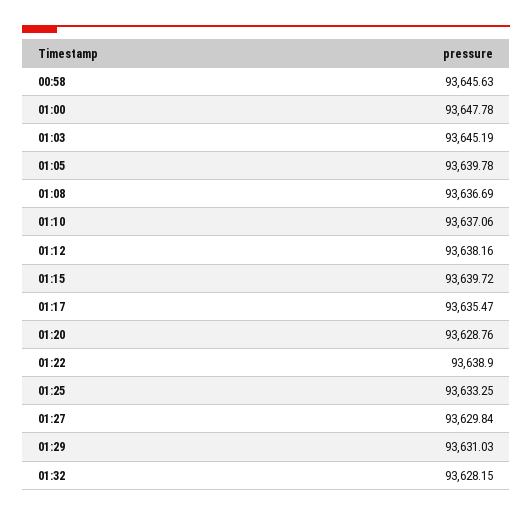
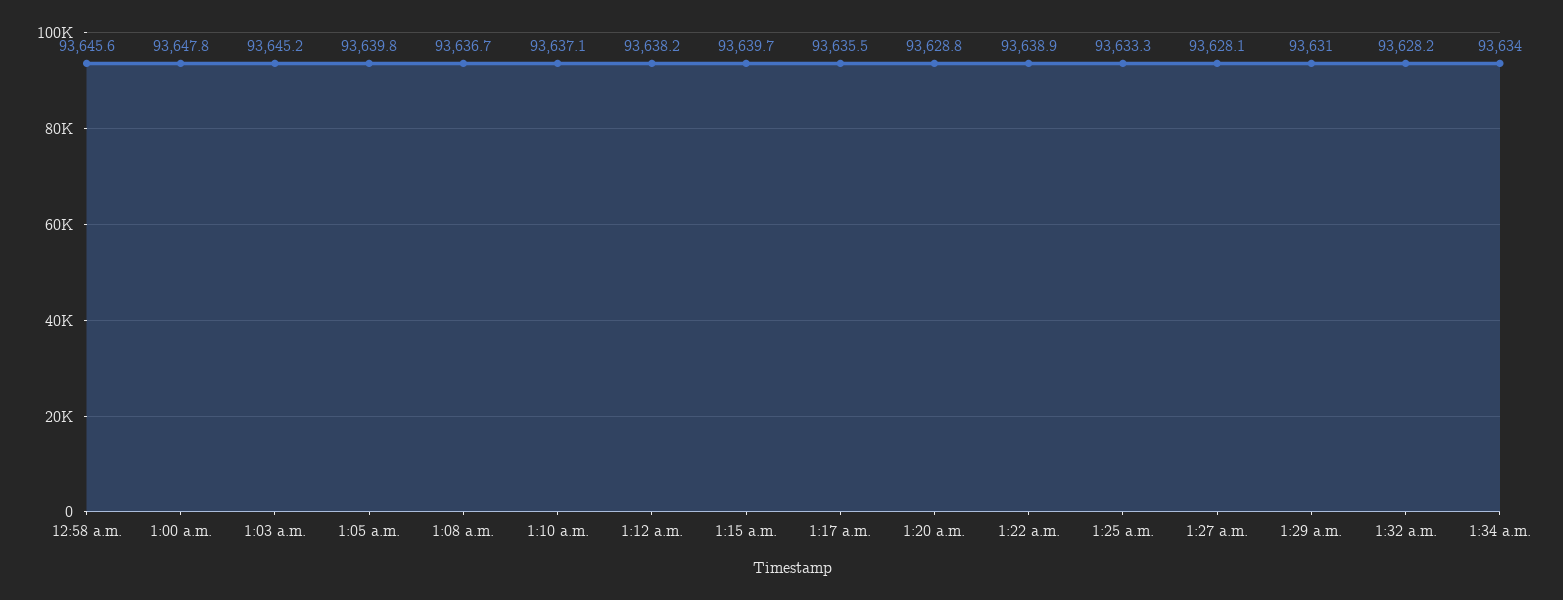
01:27: 93629.84 -> 93628.1
1:34 a.m.: none -> 93634

